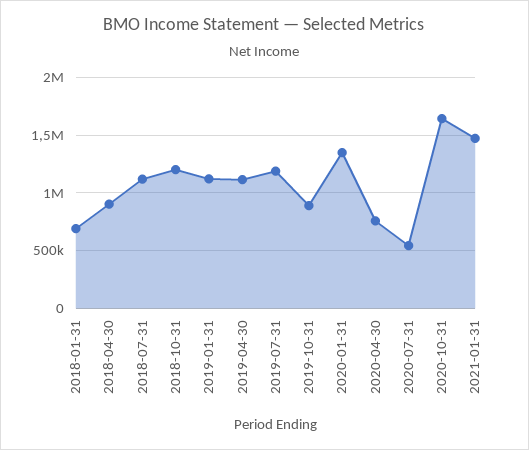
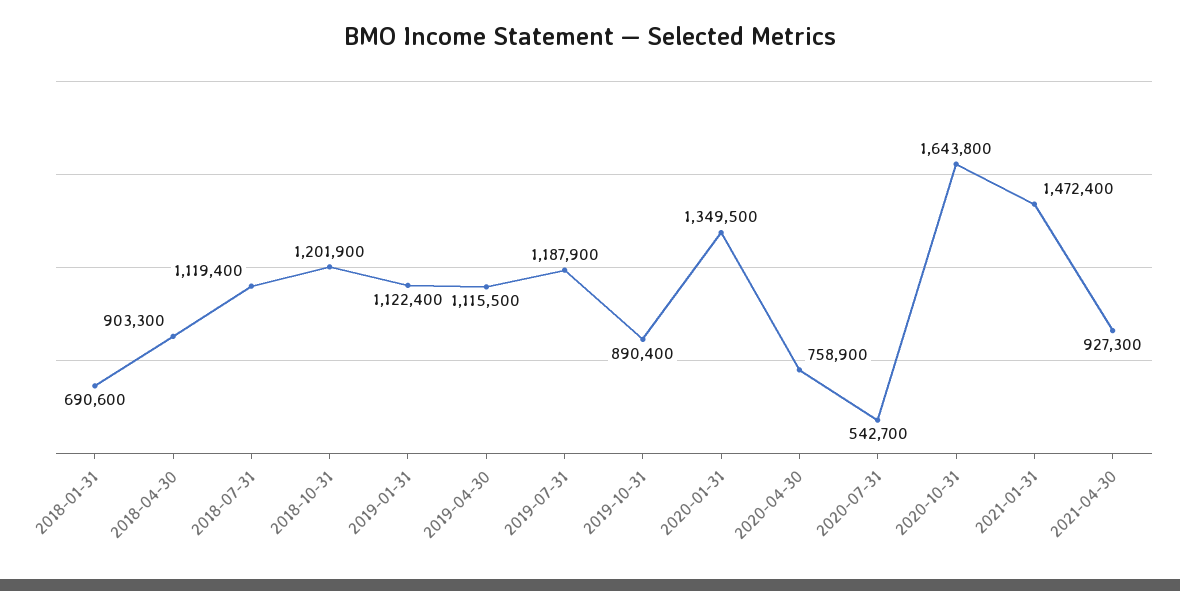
2021-04-30: none -> 927300

